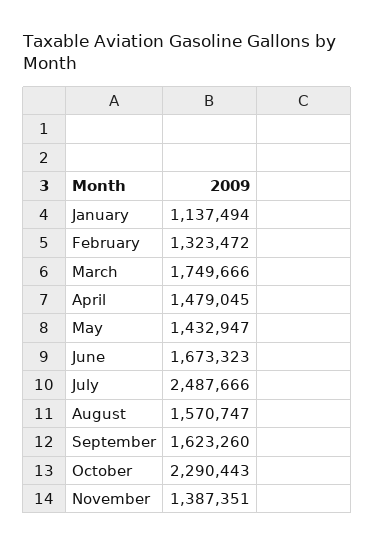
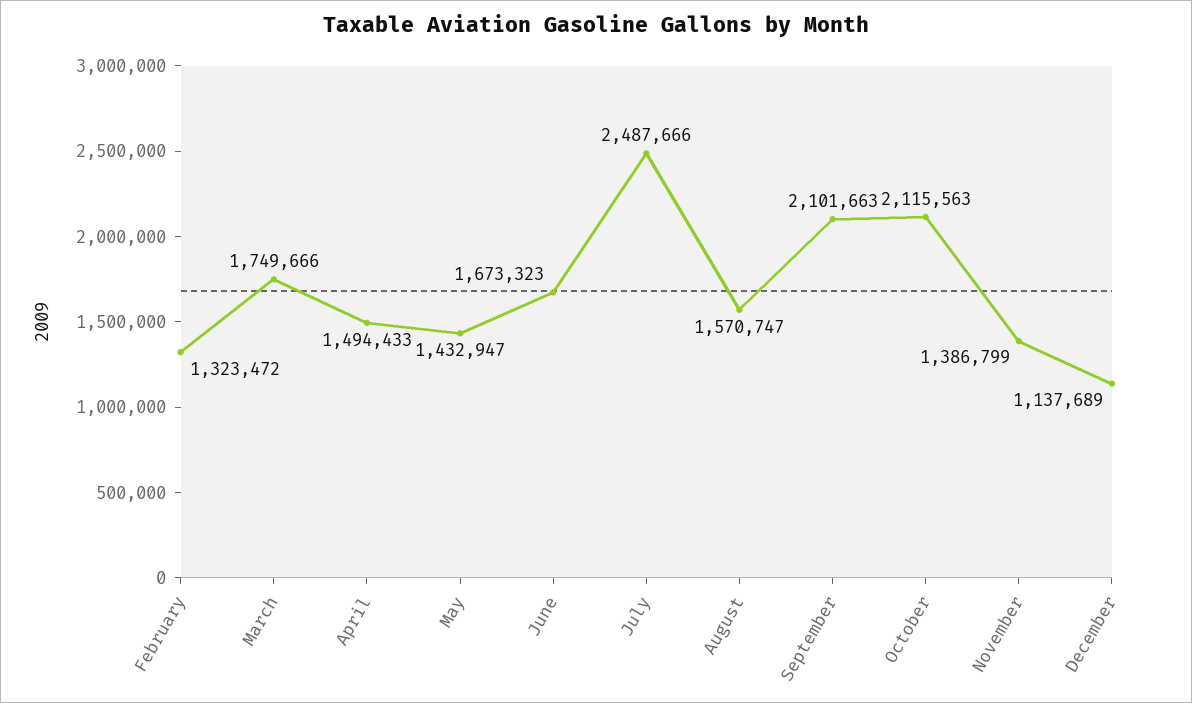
January: 1137494 -> none
April: 1479045 -> 1494433
September: 1623260 -> 2101663
October: 2290443 -> 2115563
November: 1387351 -> 1386799
December: none -> 1137689

